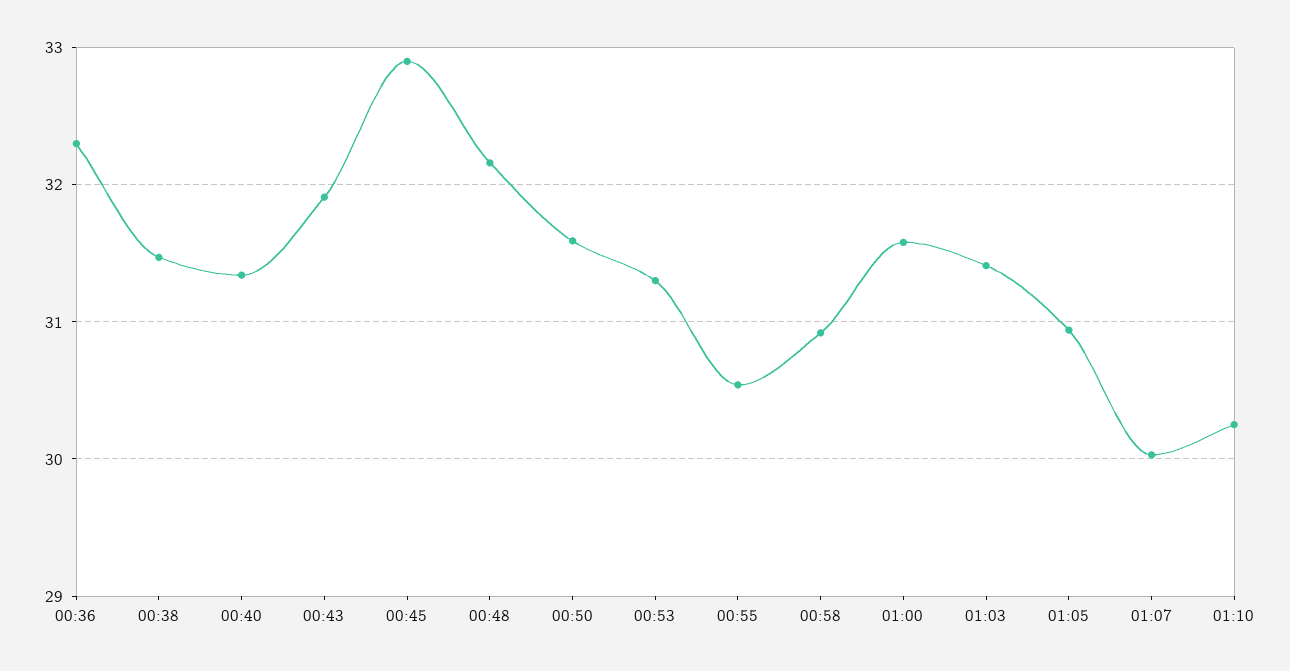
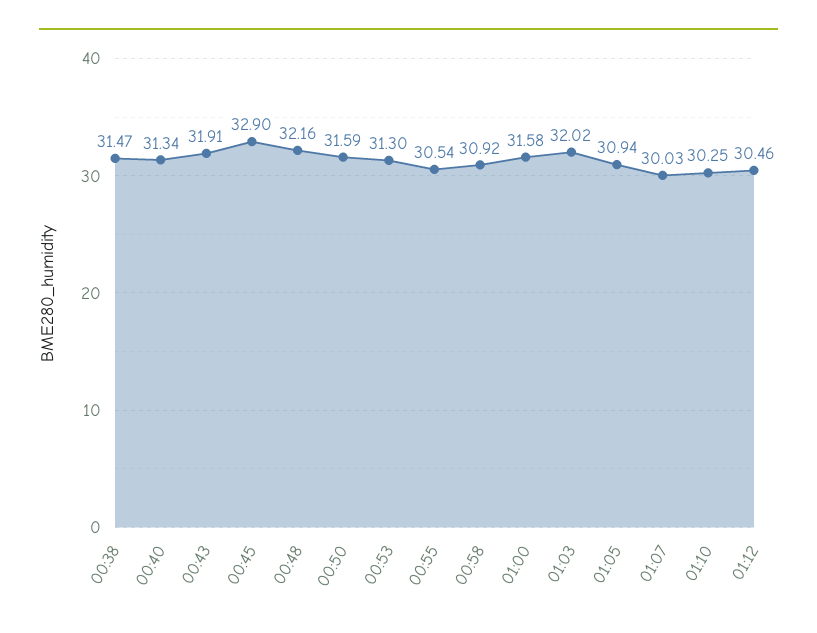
00:36: 32.3 -> none
01:03: 31.4 -> 32.02
01:12: none -> 30.46

